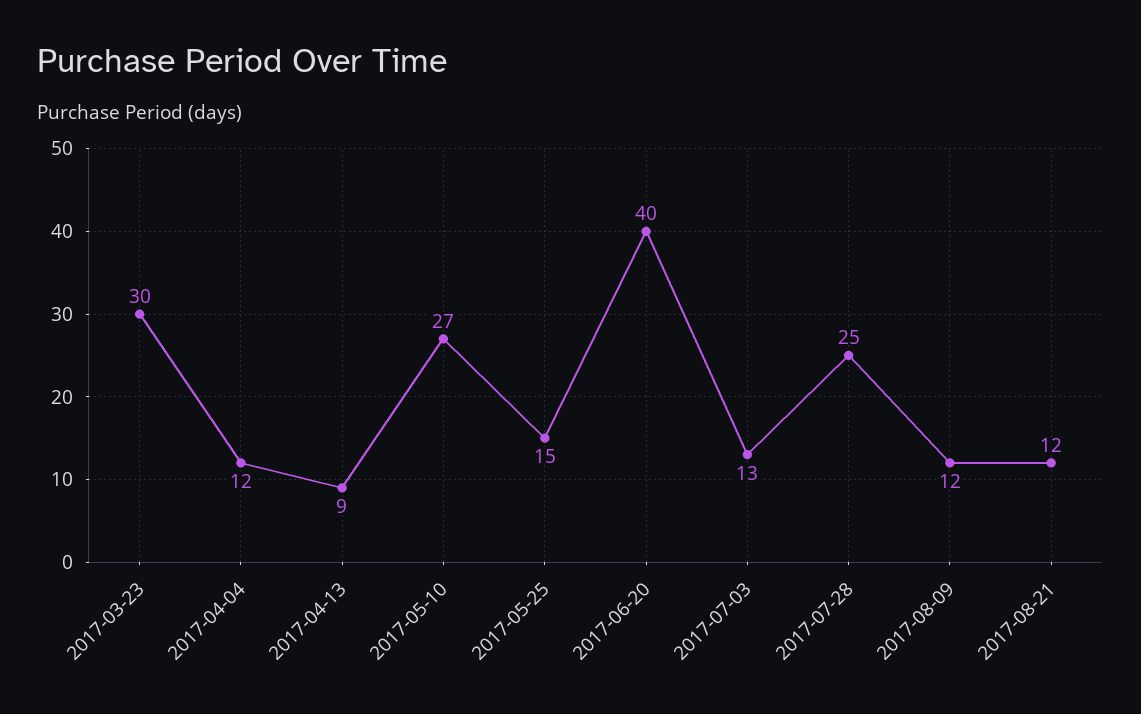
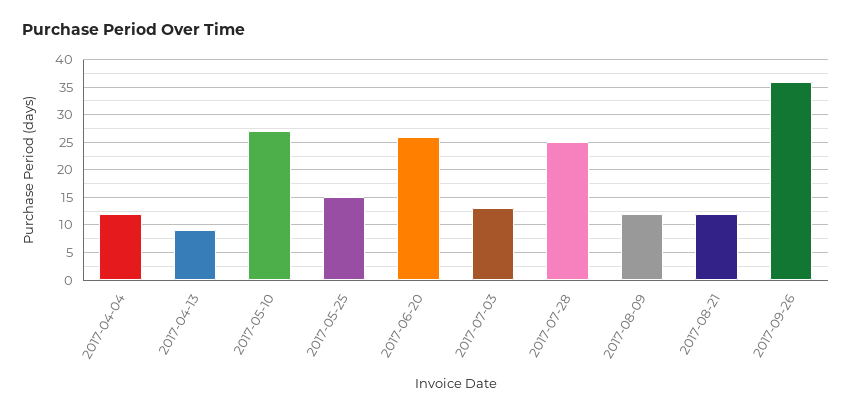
2017-03-23: 30 -> none
2017-06-20: 40 -> 25
2017-09-26: none -> 35

